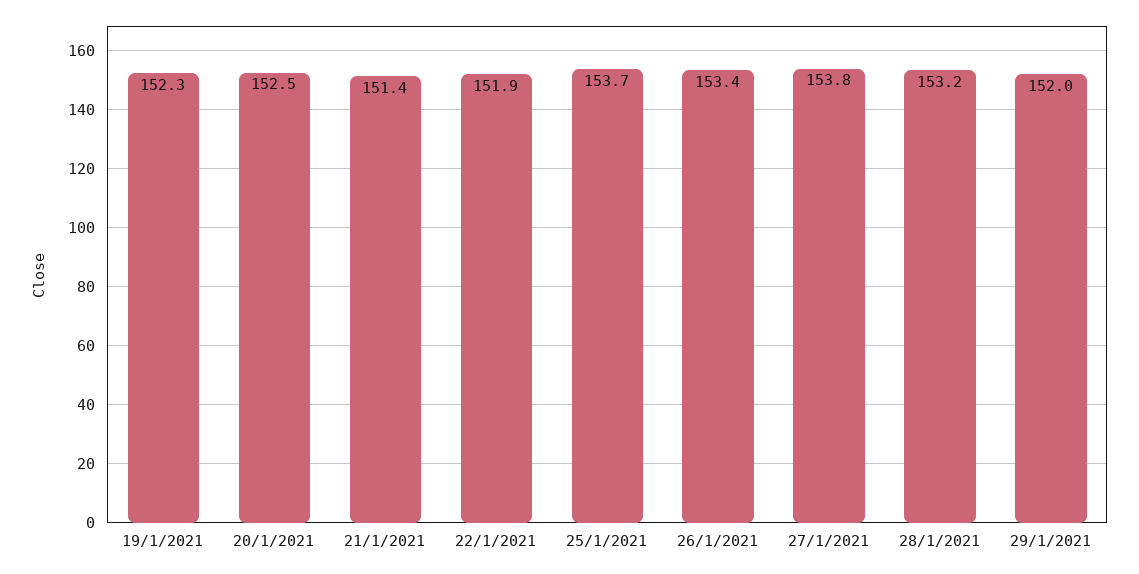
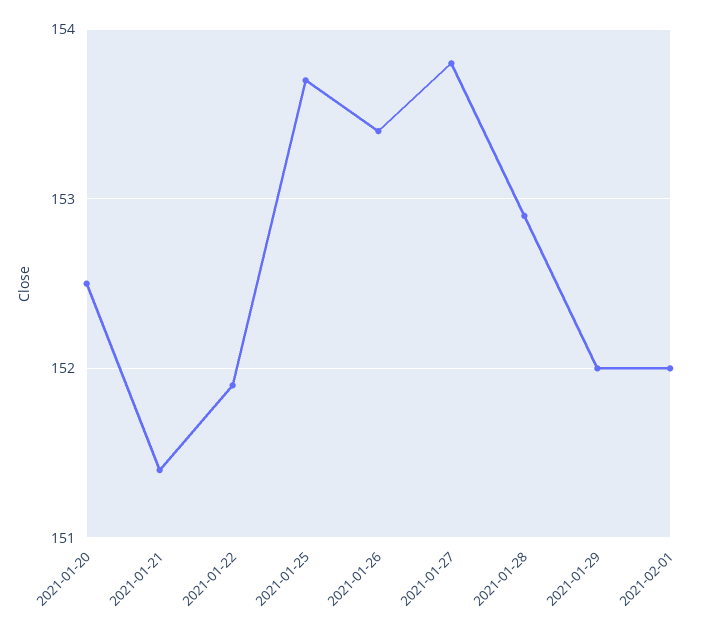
19/1/2021: 152.3 -> none
28/1/2021: 153.2 -> 152.9
2021-02-01: none -> 152

